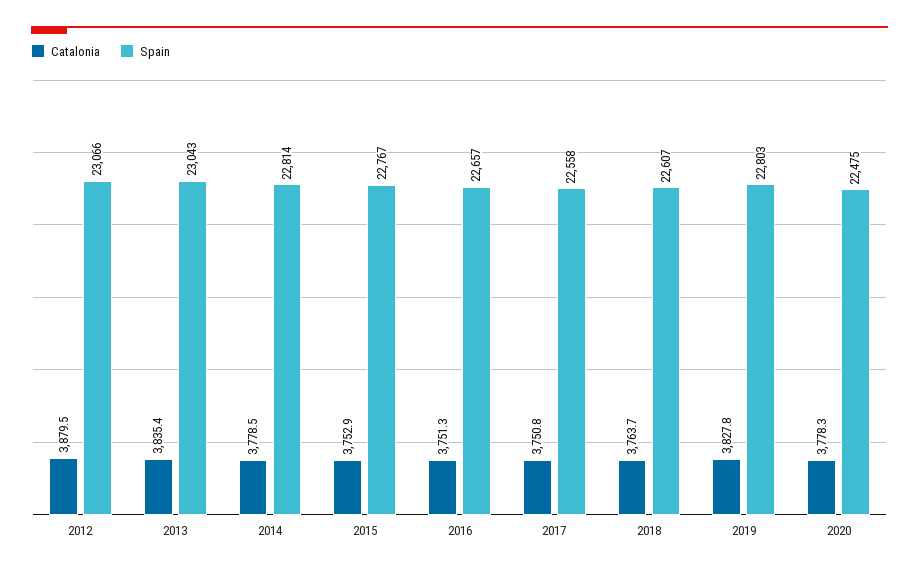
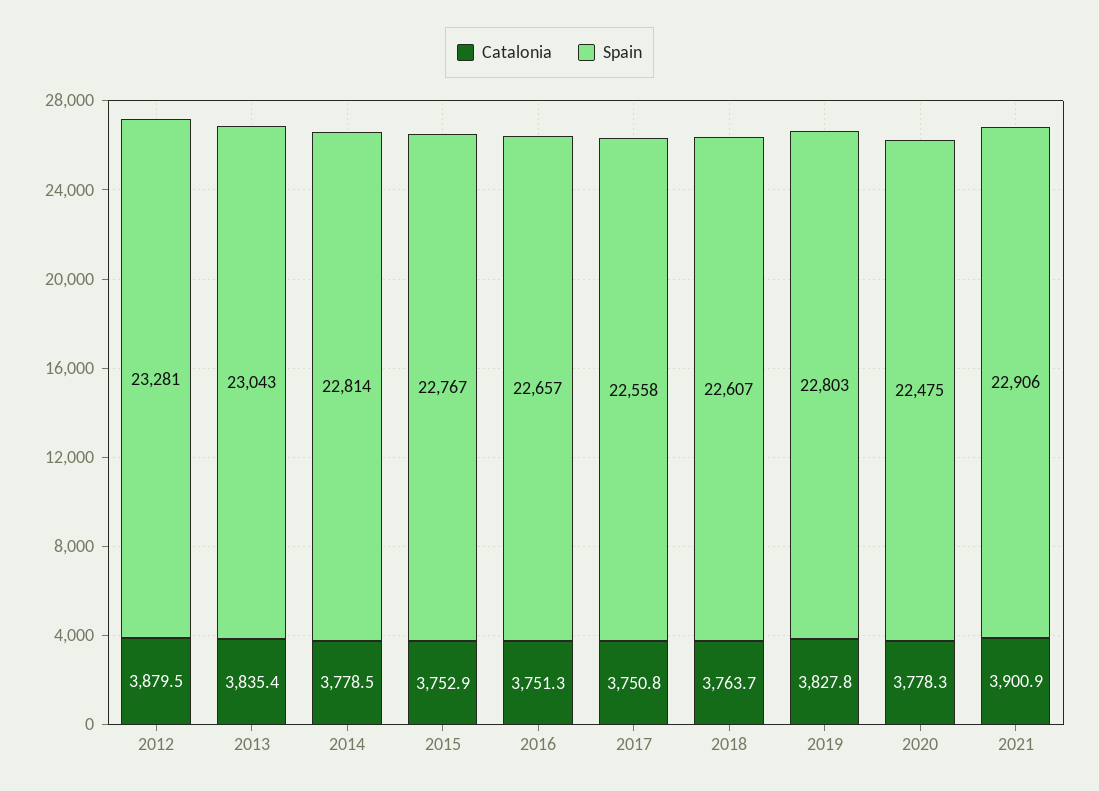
Spain, 2012: 23066 -> 23281
Catalonia, 2021: none -> 3900.9
Spain, 2021: none -> 22906

